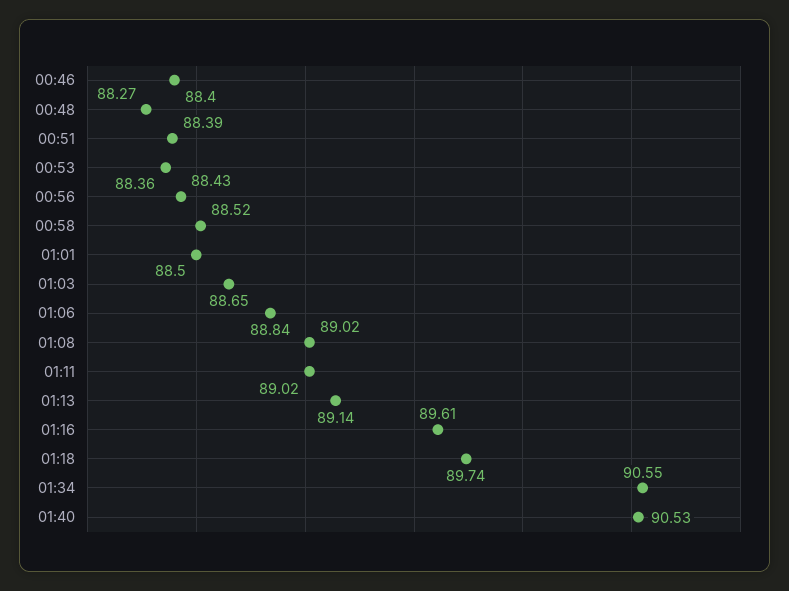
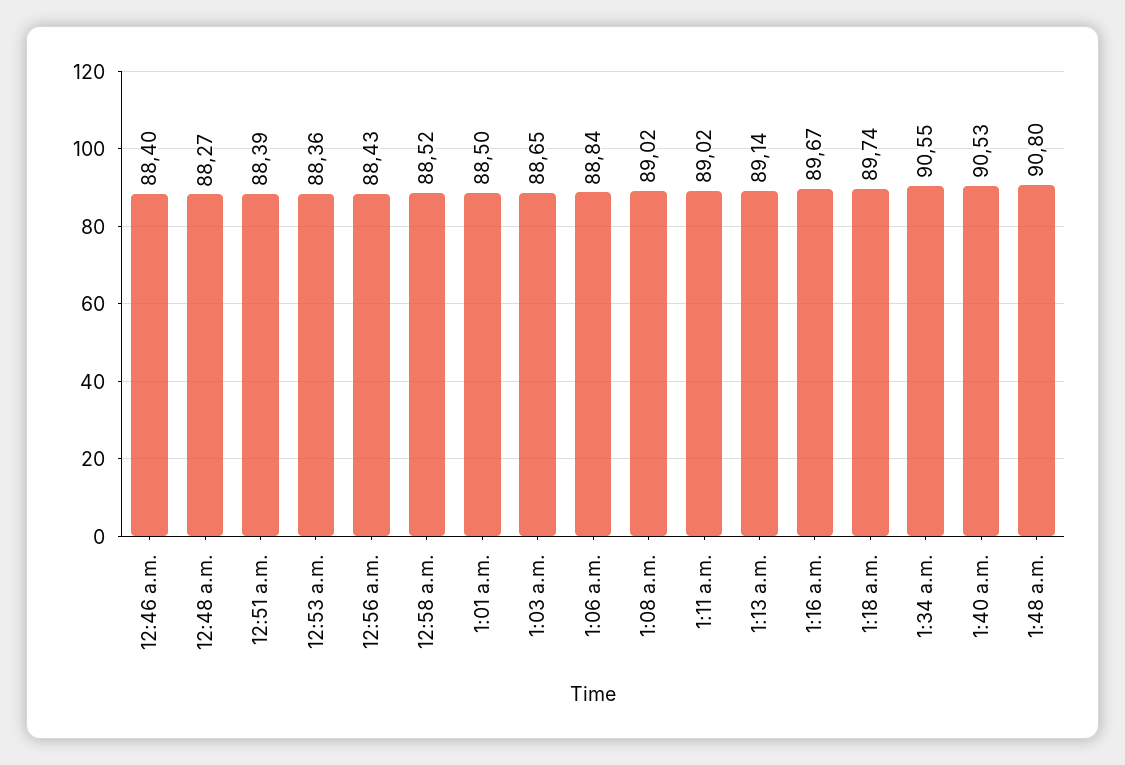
01:16: 89.61 -> 89.67
1:48 a.m.: none -> 90.8

